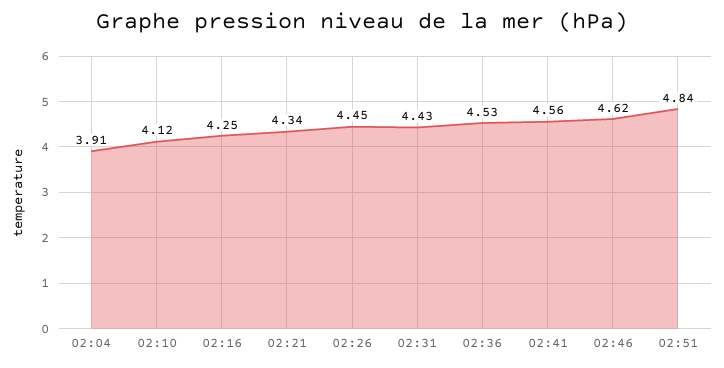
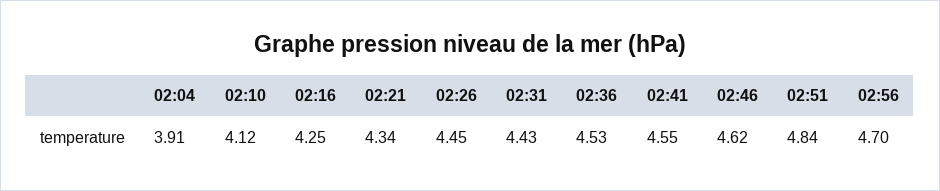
02:41: 4.56 -> 4.55
02:56: none -> 4.7

